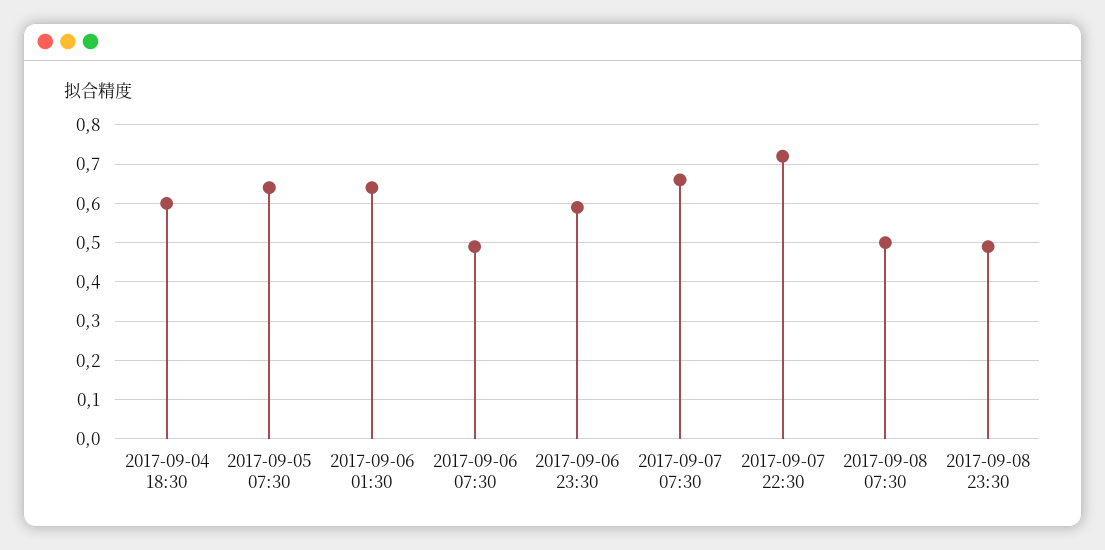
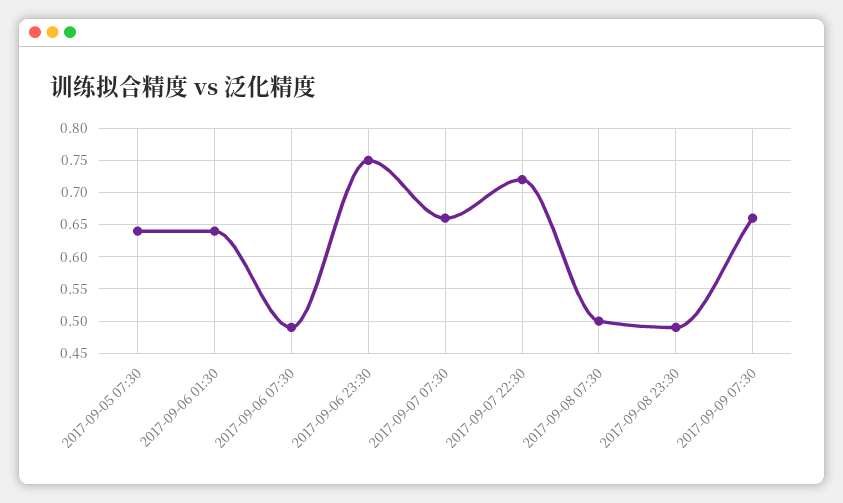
2017-09-04 18:30: 0.6 -> none
2017-09-06 23:30: 0.6 -> 0.75
2017-09-09 07:30: none -> 0.66

